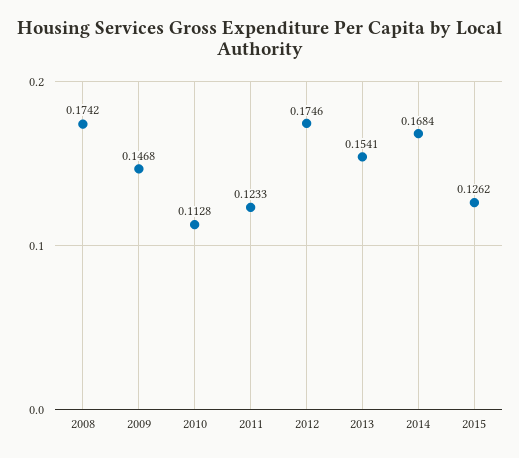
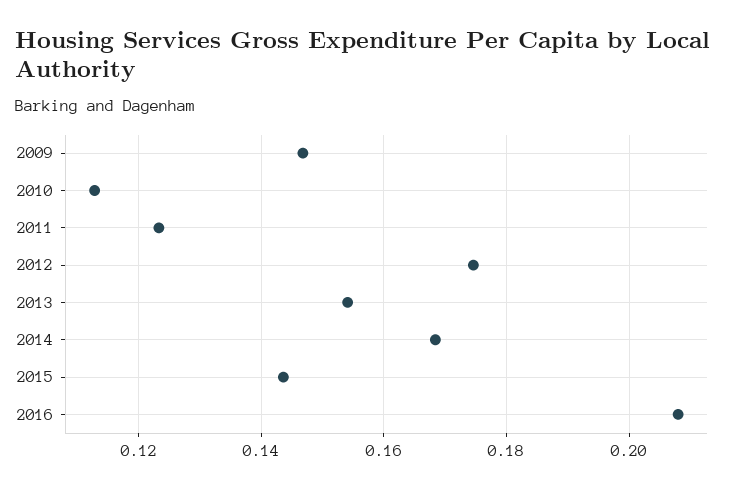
2008: 0.1742 -> none
2015: 0.1262 -> 0.144
2016: none -> 0.208

